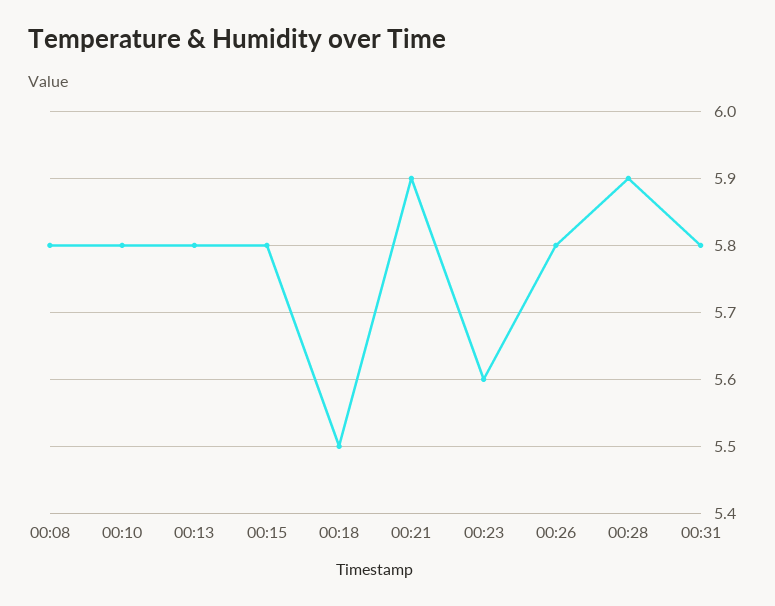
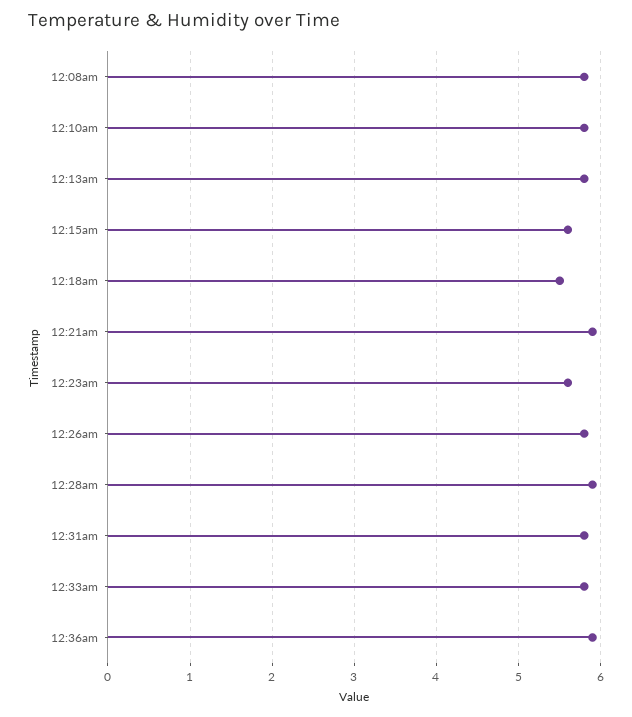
00:15: 5.8 -> 5.6
12:33am: none -> 5.8
12:36am: none -> 5.9

